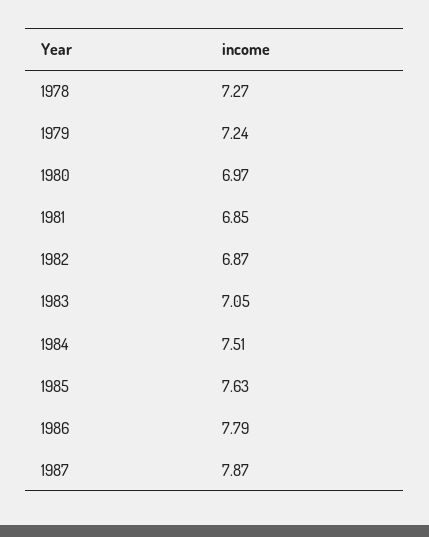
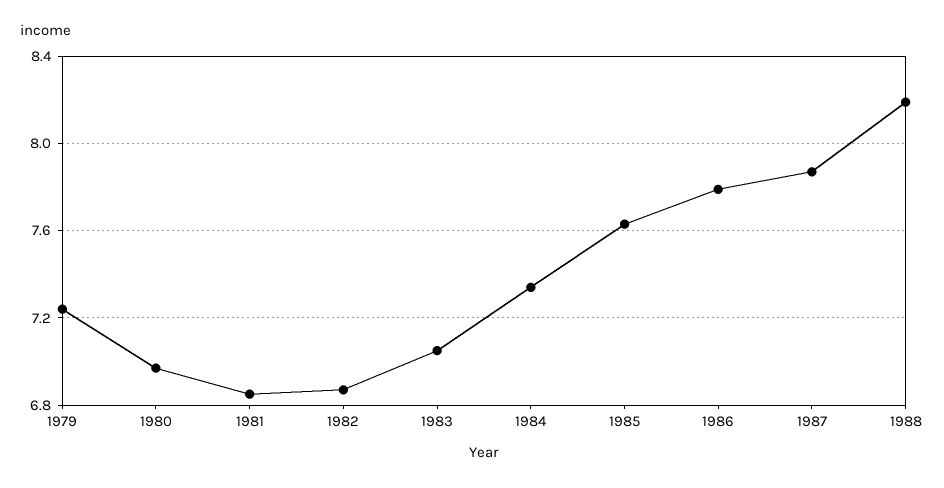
1978: 7.27 -> none
1984: 7.51 -> 7.35
1988: none -> 8.2

